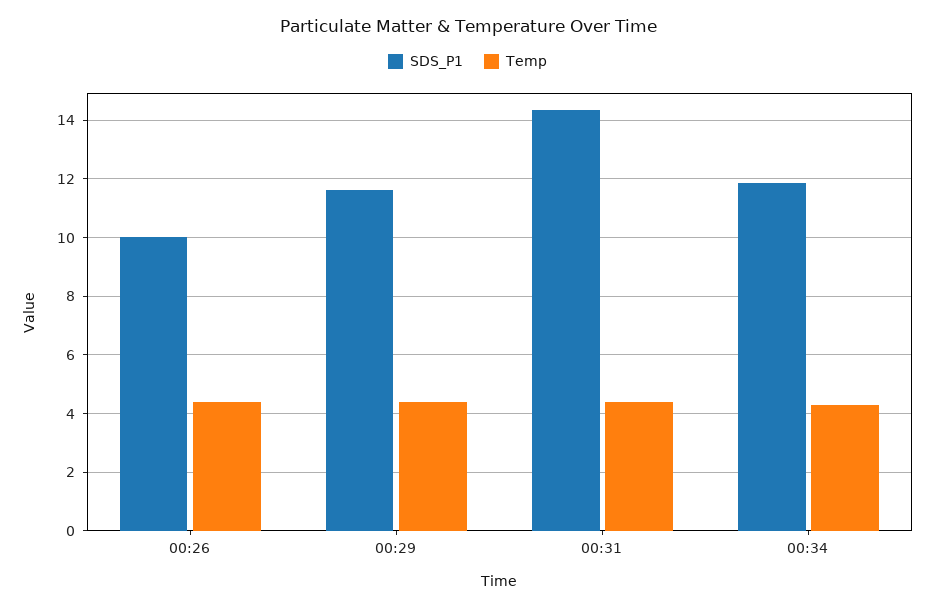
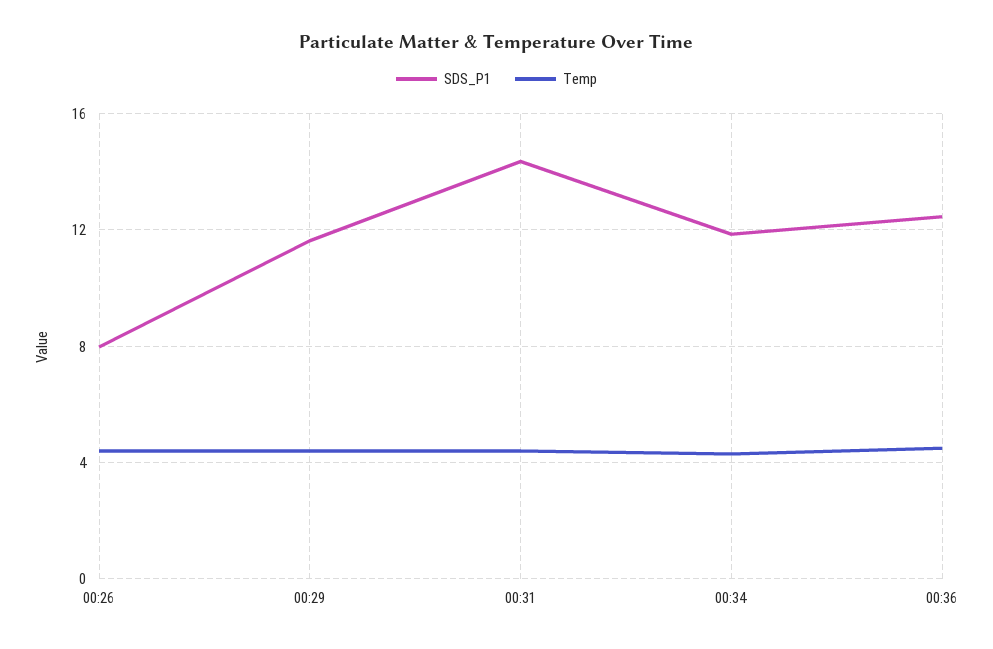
SDS_P1, 00:26: 10 -> 8
SDS_P1, 00:36: none -> 12.5
Temp, 00:36: none -> 4.5

